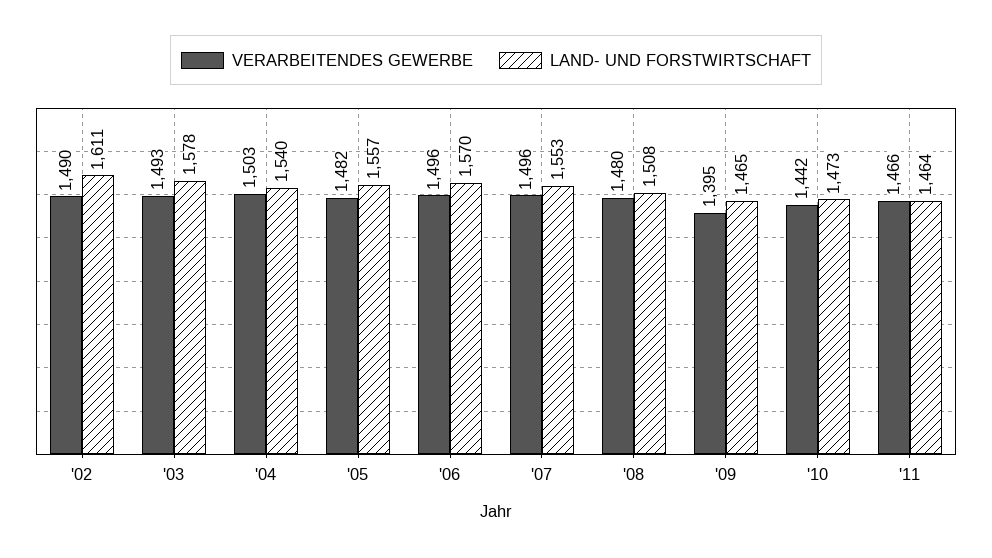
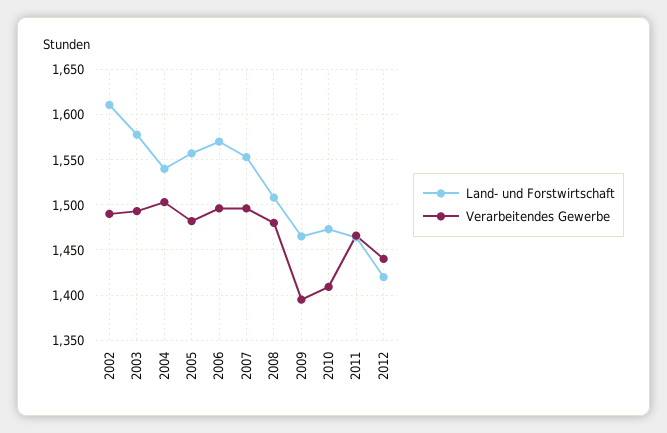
VERARBEITENDES GEWERBE, '10: 1442 -> 1410
LAND- UND FORSTWIRTSCHAFT, 2012: none -> 1420
VERARBEITENDES GEWERBE, 2012: none -> 1440

